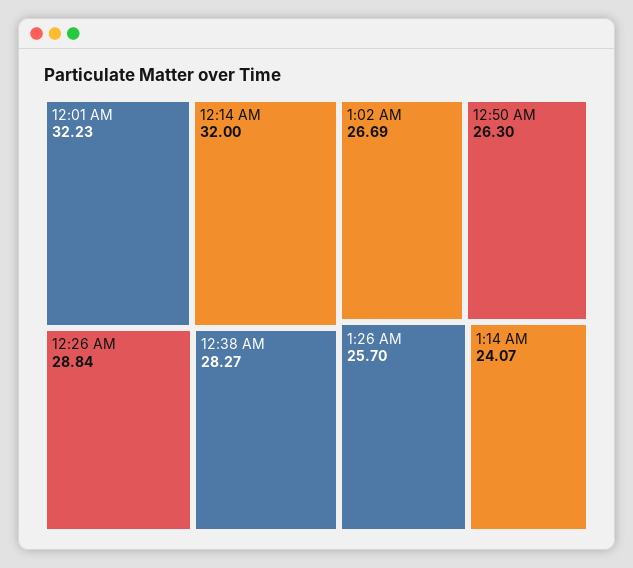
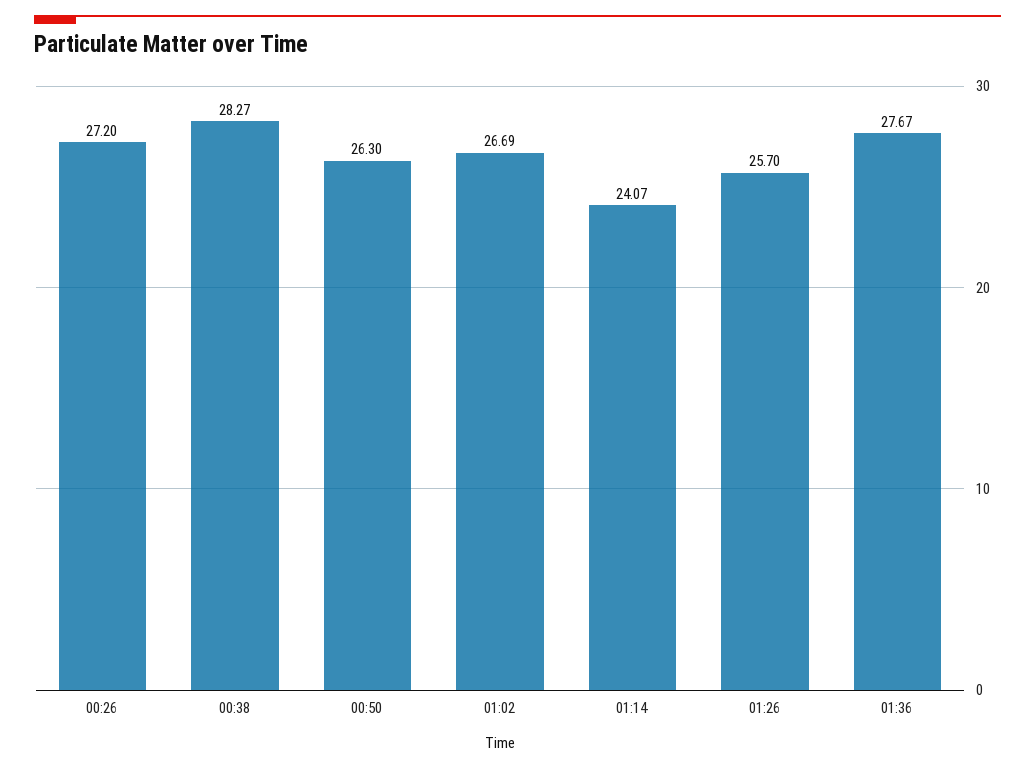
12:01 AM: 32.23 -> none
12:14 AM: 32 -> none
12:26 AM: 28.84 -> 27.2
01:36: none -> 27.67

